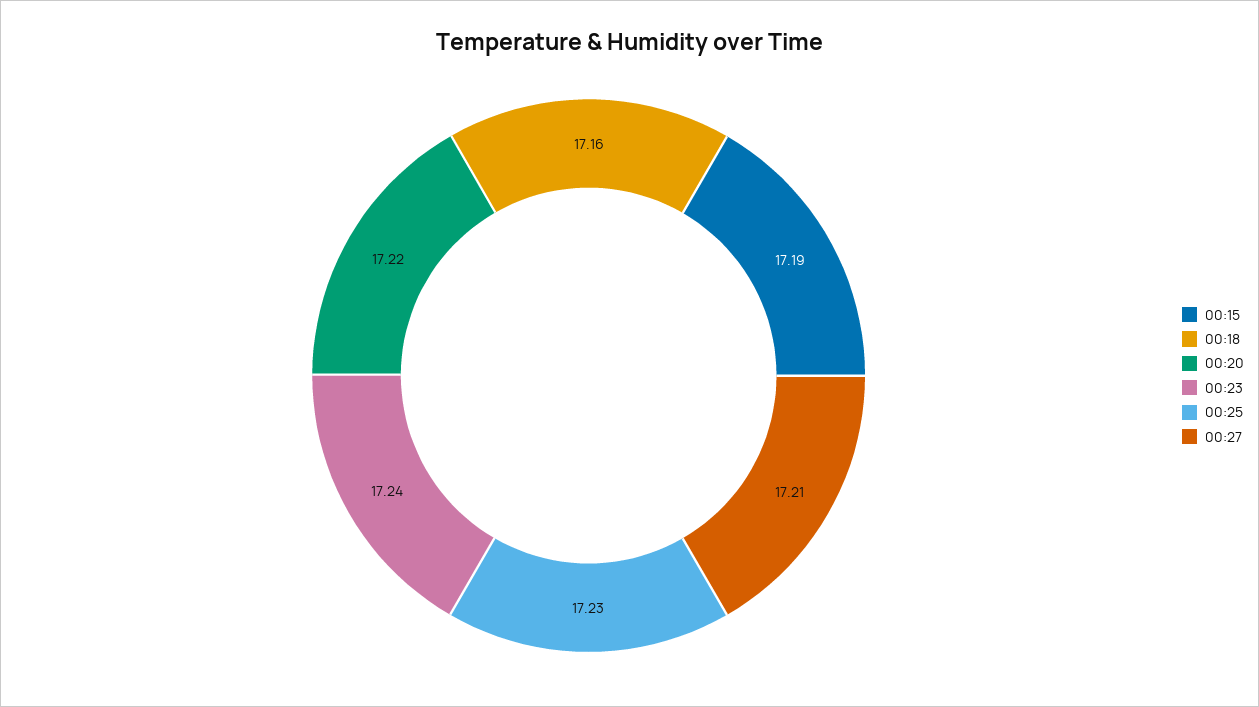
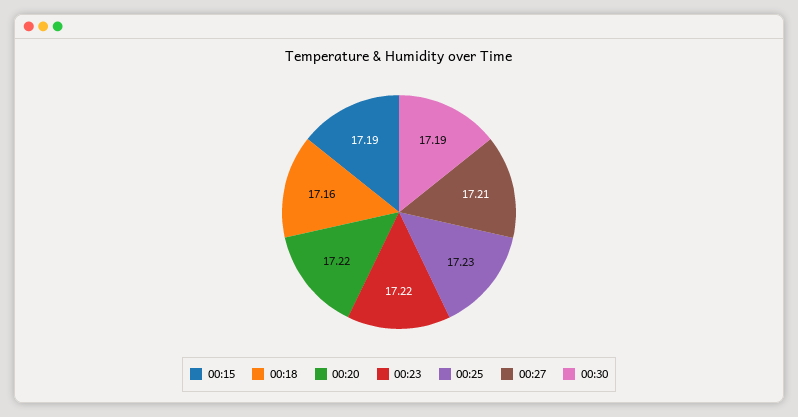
00:23: 17.24 -> 17.22
00:30: none -> 17.19

